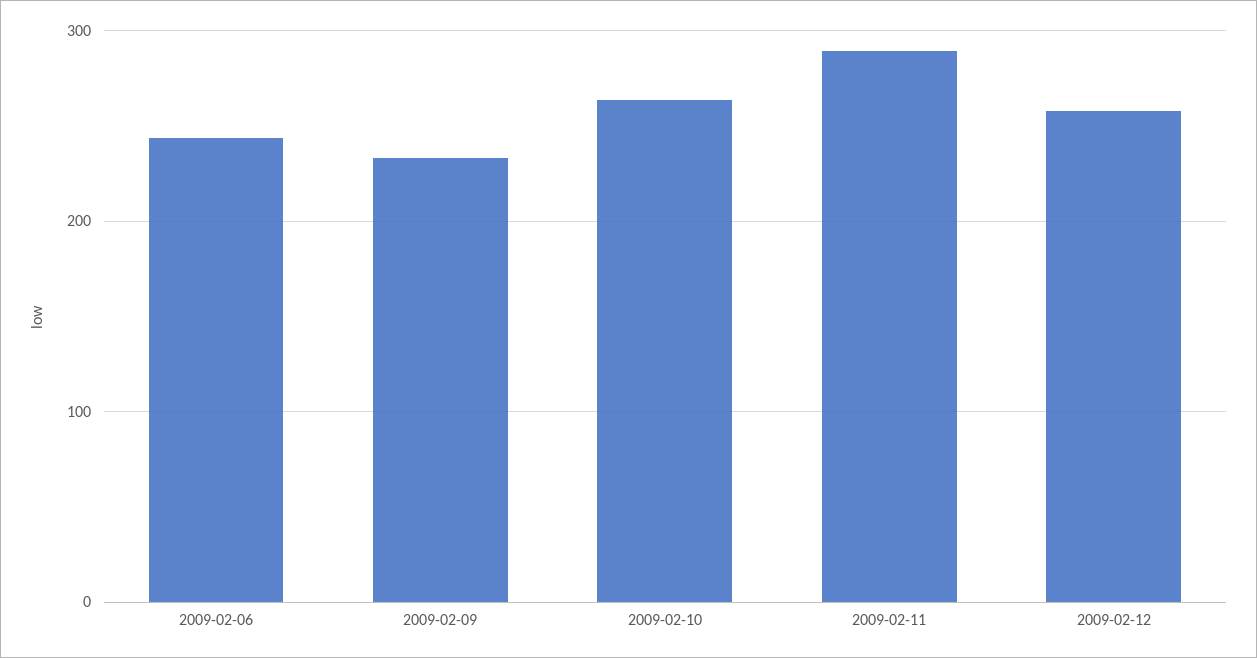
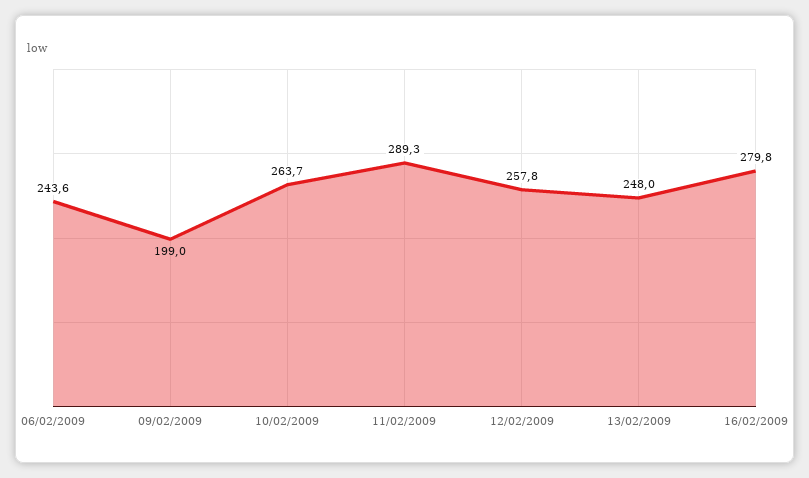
2009-02-09: 230 -> 199
13/02/2009: none -> 248
16/02/2009: none -> 279.8

